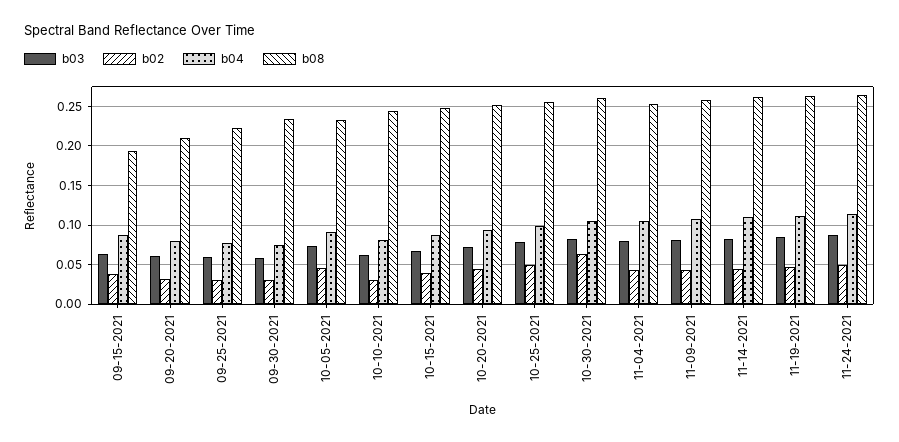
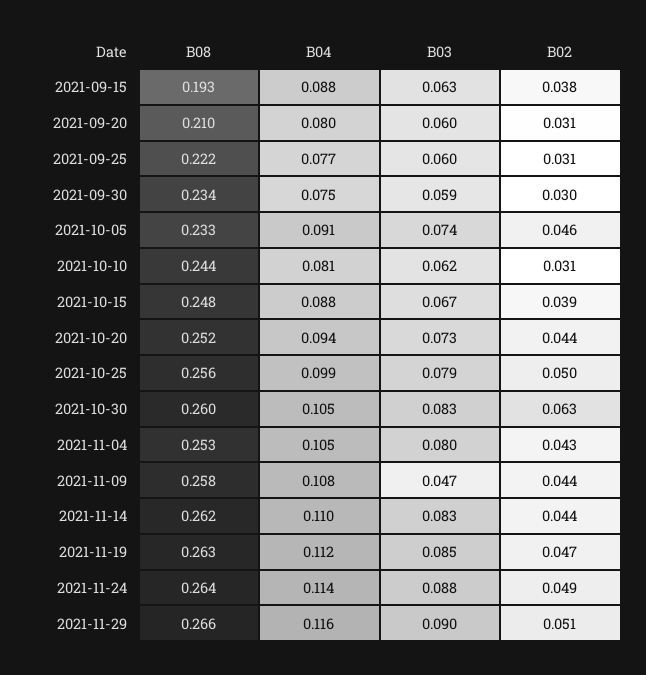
b03, 11-09-2021: 0.08 -> 0.047
b08, 2021-11-29: none -> 0.266
b04, 2021-11-29: none -> 0.116
b03, 2021-11-29: none -> 0.09
b02, 2021-11-29: none -> 0.051

